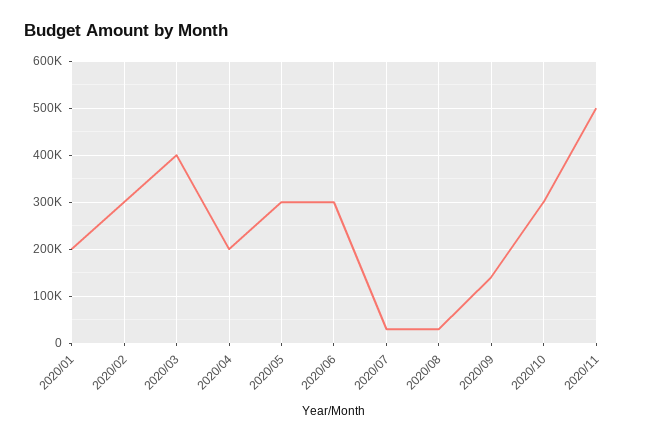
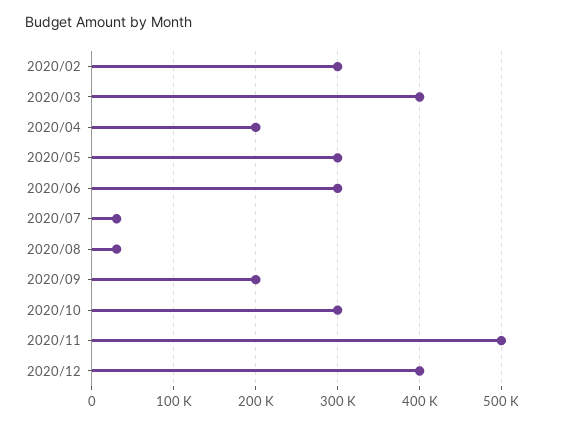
2020/01: 200000 -> none
2020/09: 140000 -> 200000
2020/12: none -> 400000

